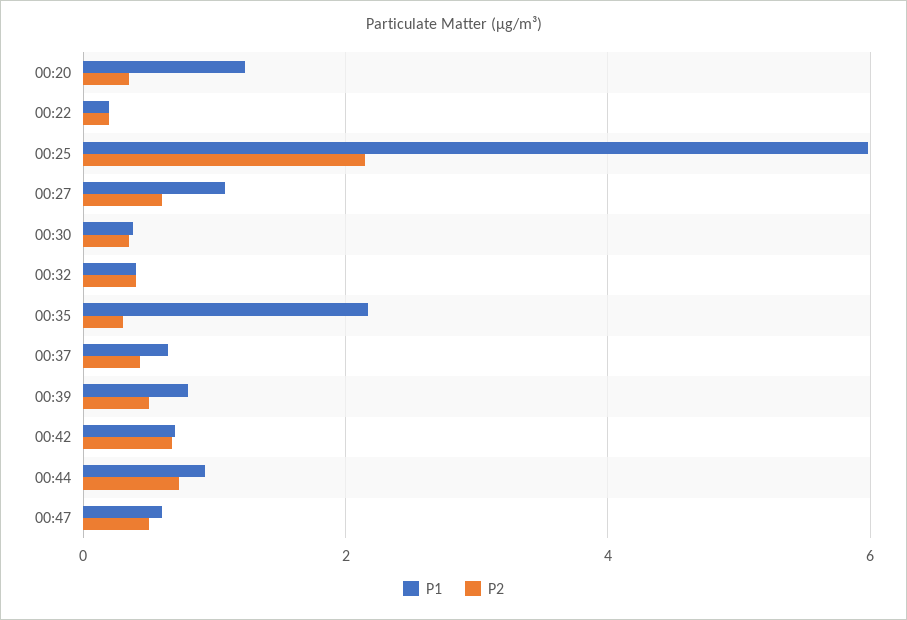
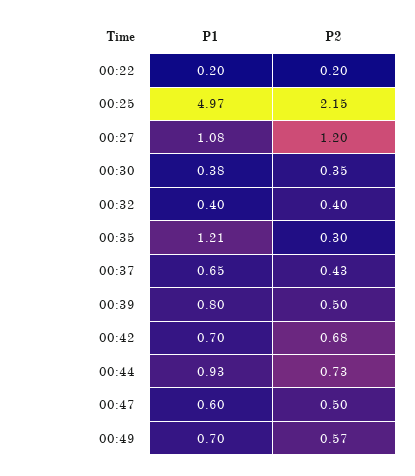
P1, 00:20: 1.2 -> none
P2, 00:20: 0.4 -> none
P1, 00:25: 6 -> 4.97
P2, 00:27: 0.6 -> 1.2
P1, 00:35: 2.2 -> 1.21
P1, 00:49: none -> 0.7
P2, 00:49: none -> 0.57

